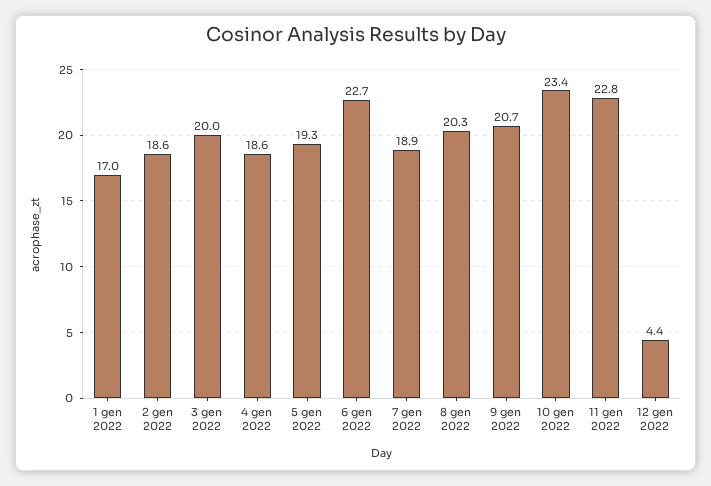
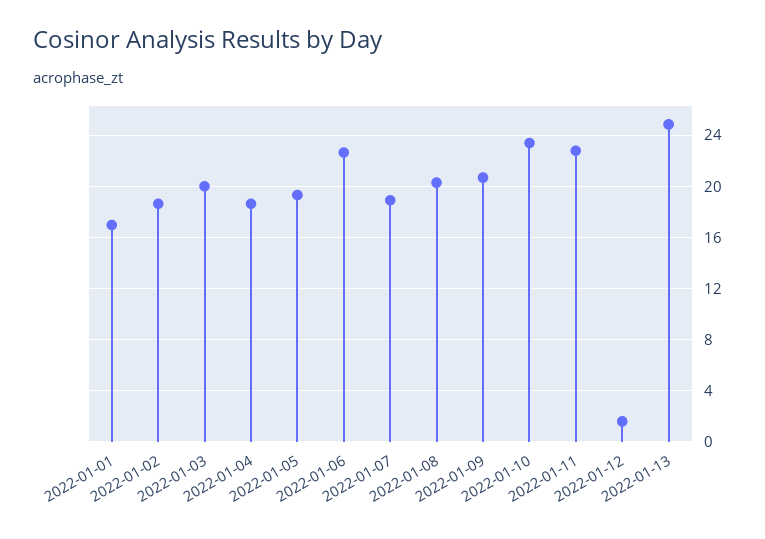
12 gen 2022: 4.4 -> 1.5
2022-01-13: none -> 25

